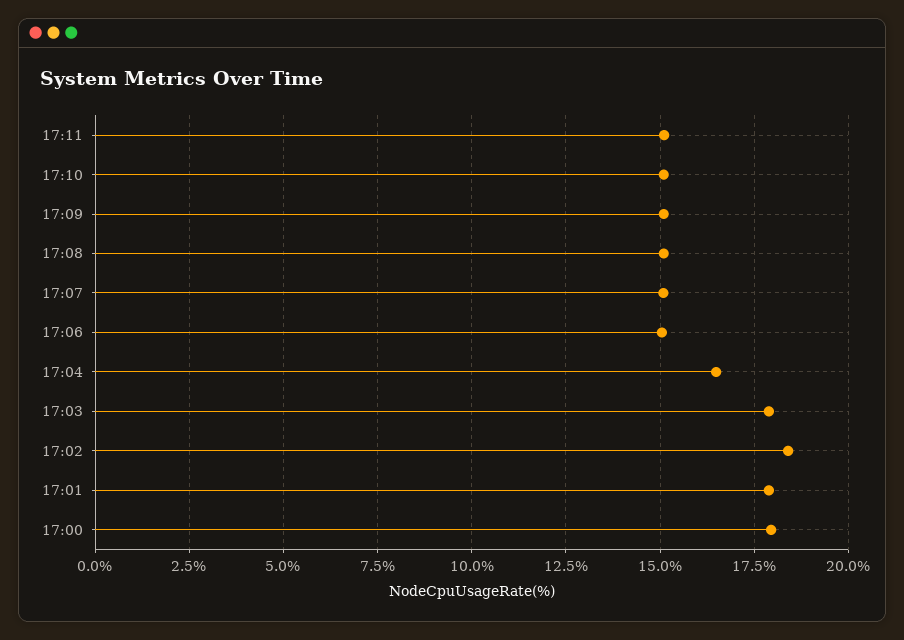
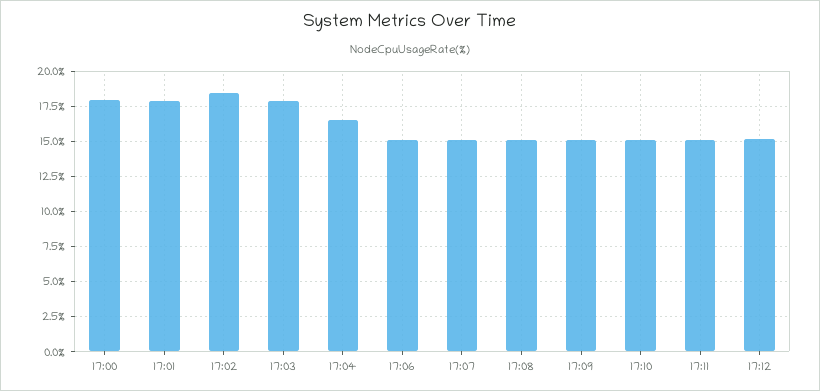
17:12: none -> 15

